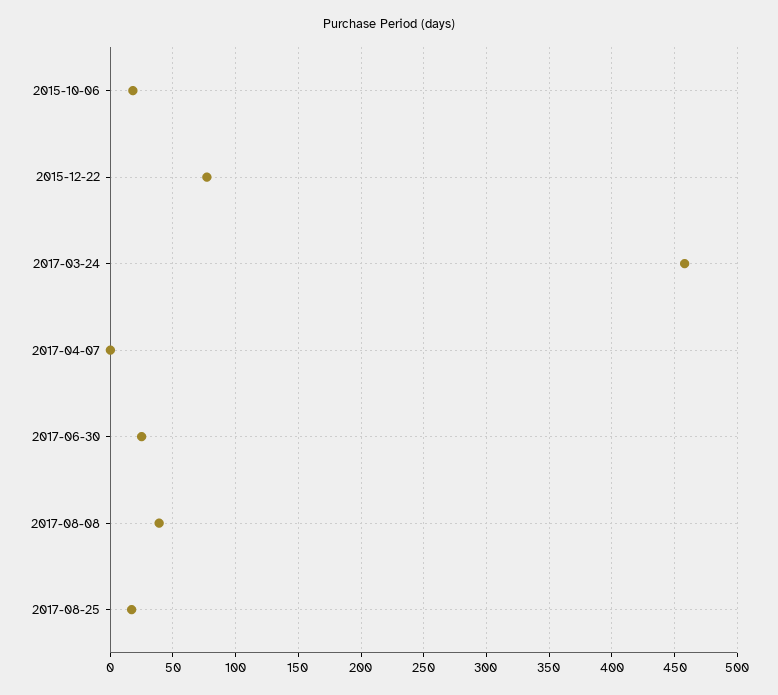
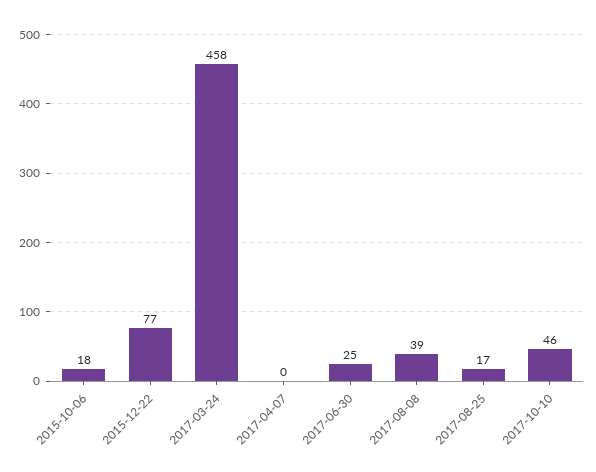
2017-10-10: none -> 46

